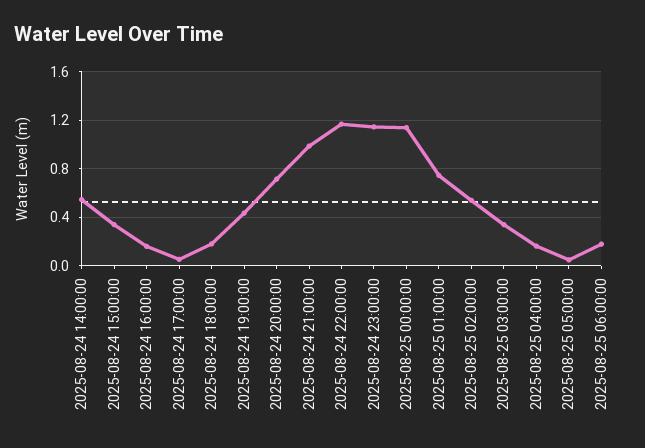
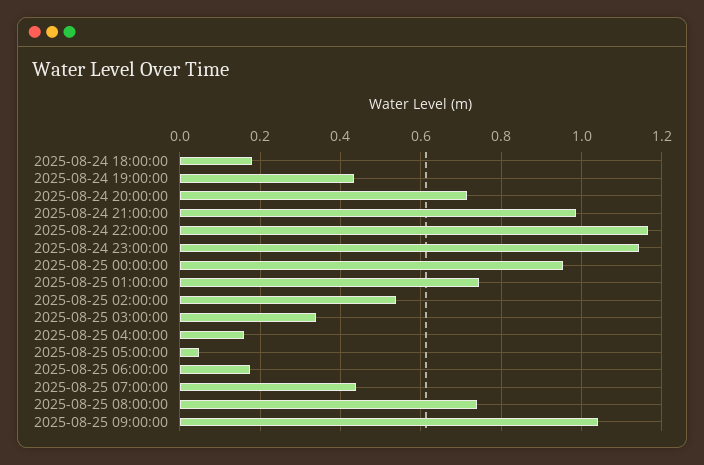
2025-08-24 14:00:00: 0.55 -> none
2025-08-24 15:00:00: 0.35 -> none
2025-08-24 16:00:00: 0.15 -> none
2025-08-24 17:00:00: 0.05 -> none
2025-08-25 00:00:00: 1.15 -> 0.96
2025-08-25 07:00:00: none -> 0.44
2025-08-25 08:00:00: none -> 0.74
2025-08-25 09:00:00: none -> 1.04

